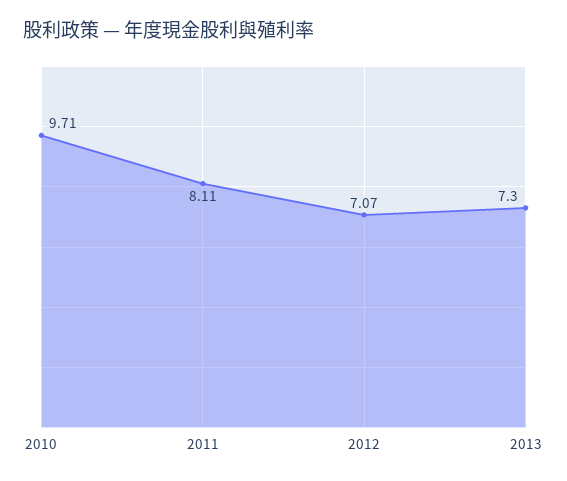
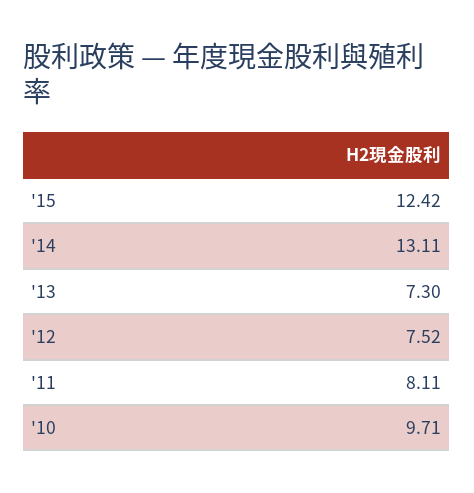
2012: 7.07 -> 7.52
'15: none -> 12.42
'14: none -> 13.11

